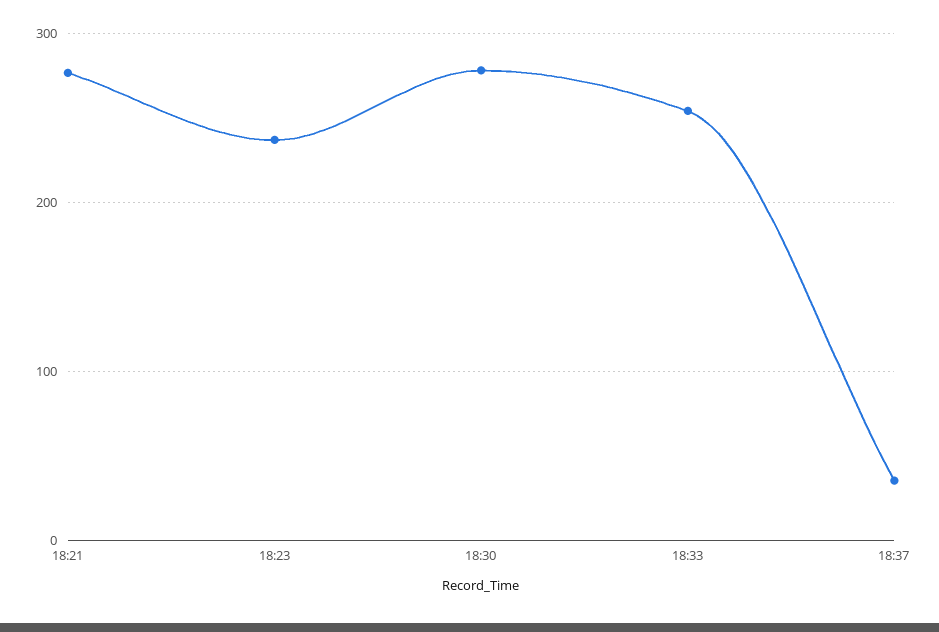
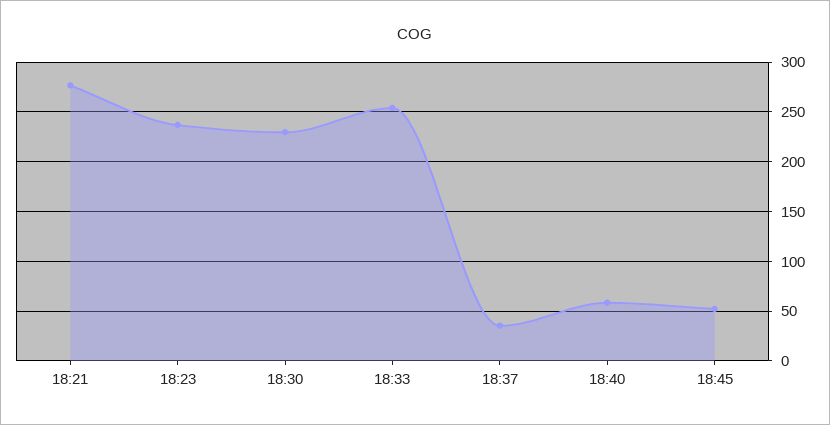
18:30: 280 -> 230
18:40: none -> 60
18:45: none -> 50

